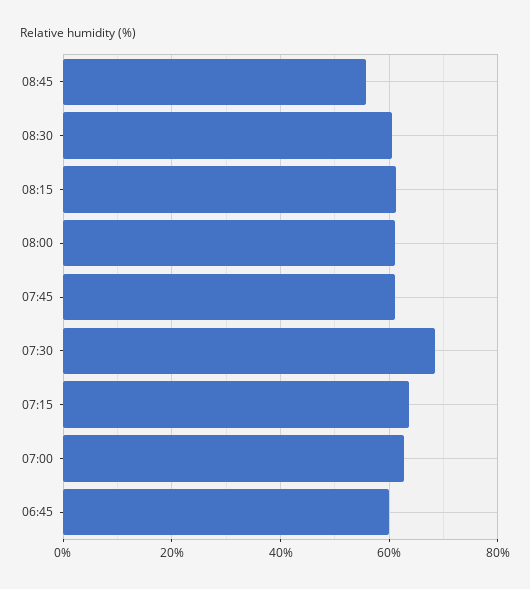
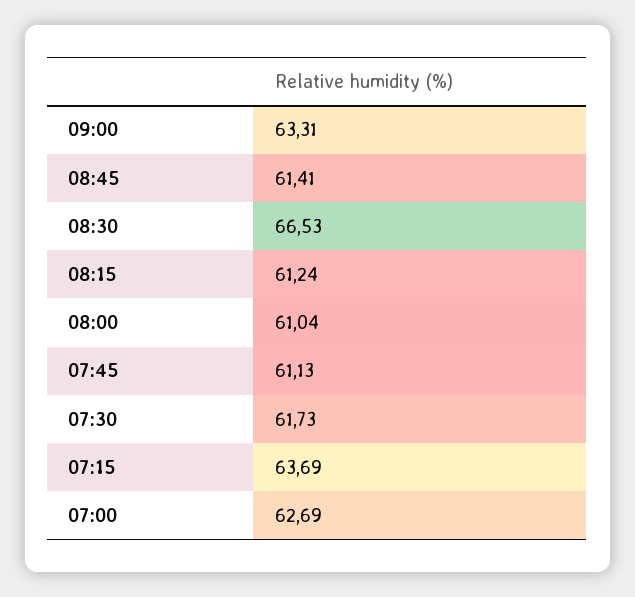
08:45: 56 -> 61.41
08:30: 60 -> 66.53
07:30: 68 -> 61.73
06:45: 60 -> none
09:00: none -> 63.31

